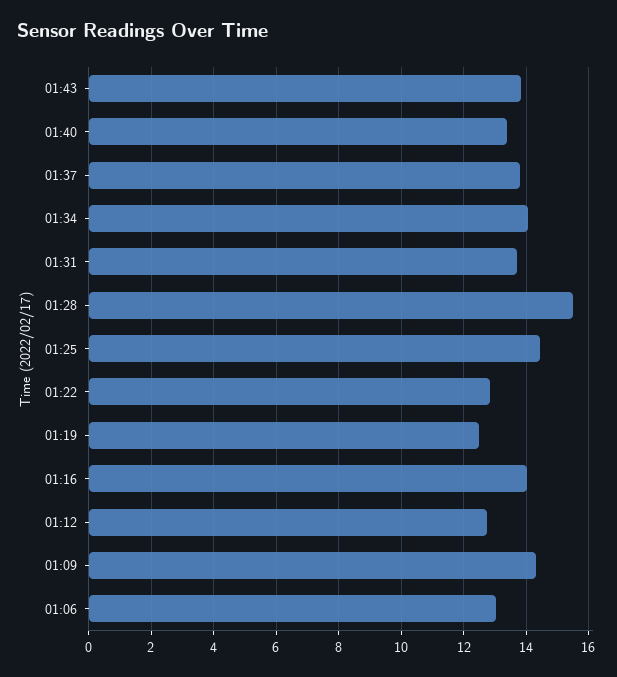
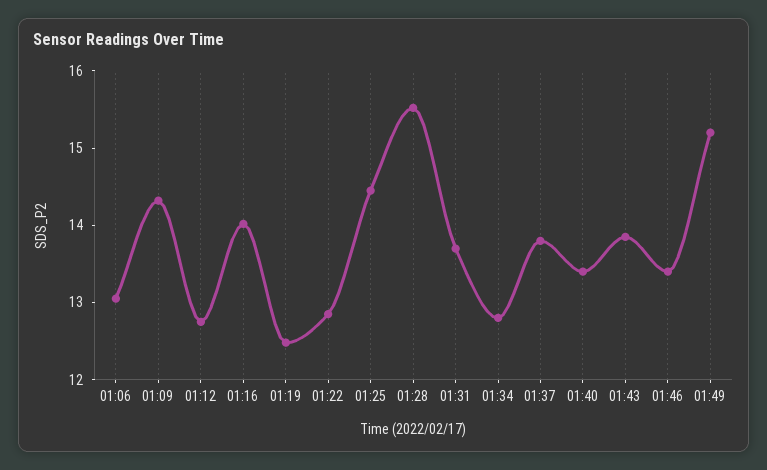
01:34: 14 -> 12.8
01:46: none -> 13.4
01:49: none -> 15.2

